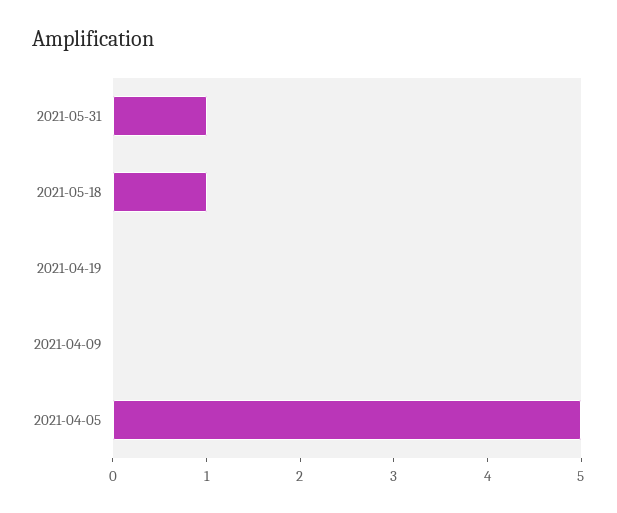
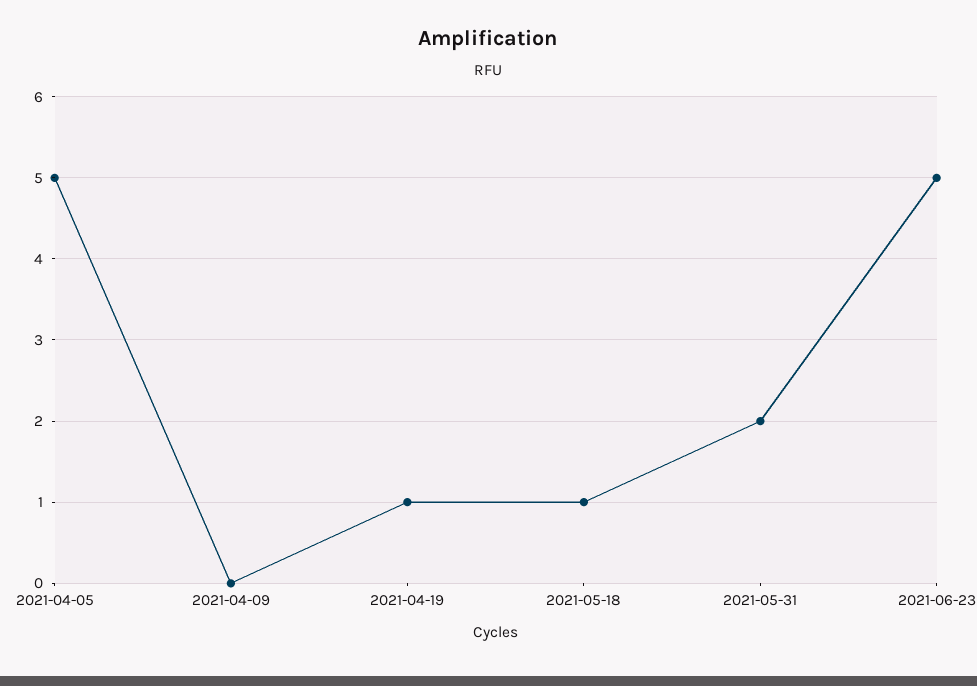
2021-05-31: 1 -> 2
2021-04-19: 0 -> 1
2021-06-23: none -> 5

